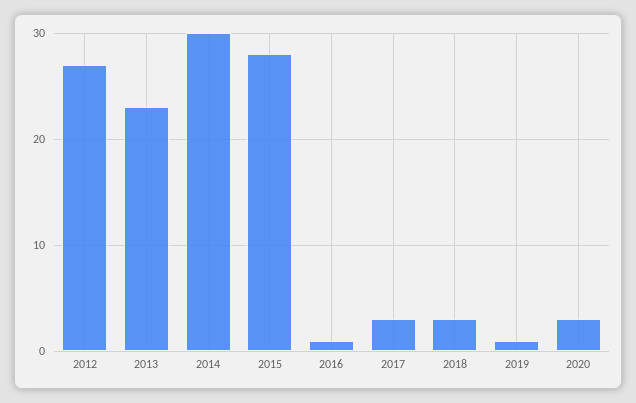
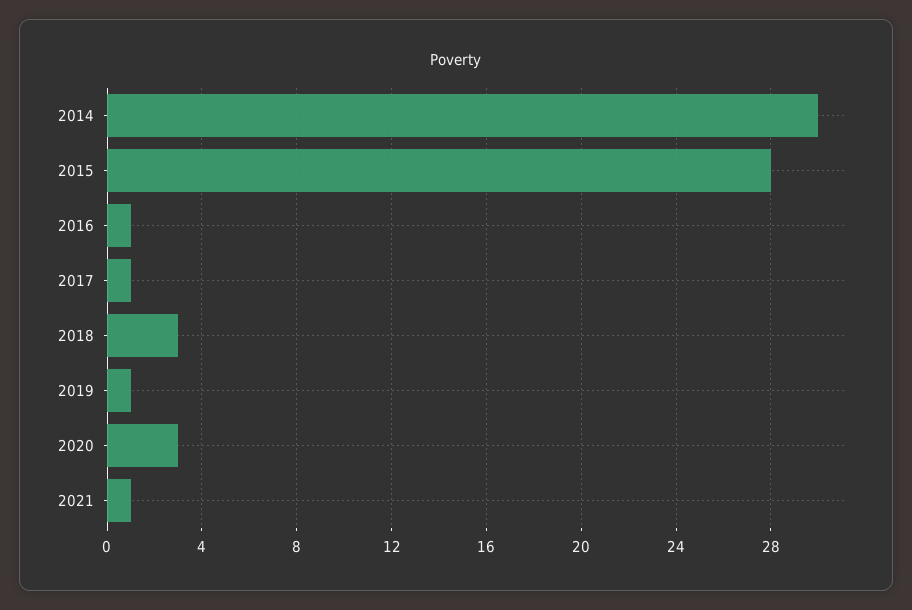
2012: 27 -> none
2013: 23 -> none
2017: 3 -> 1
2021: none -> 1

